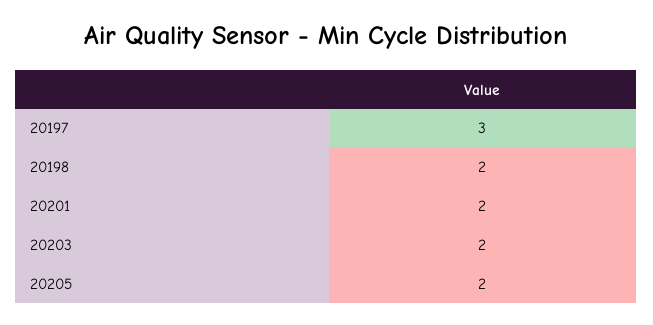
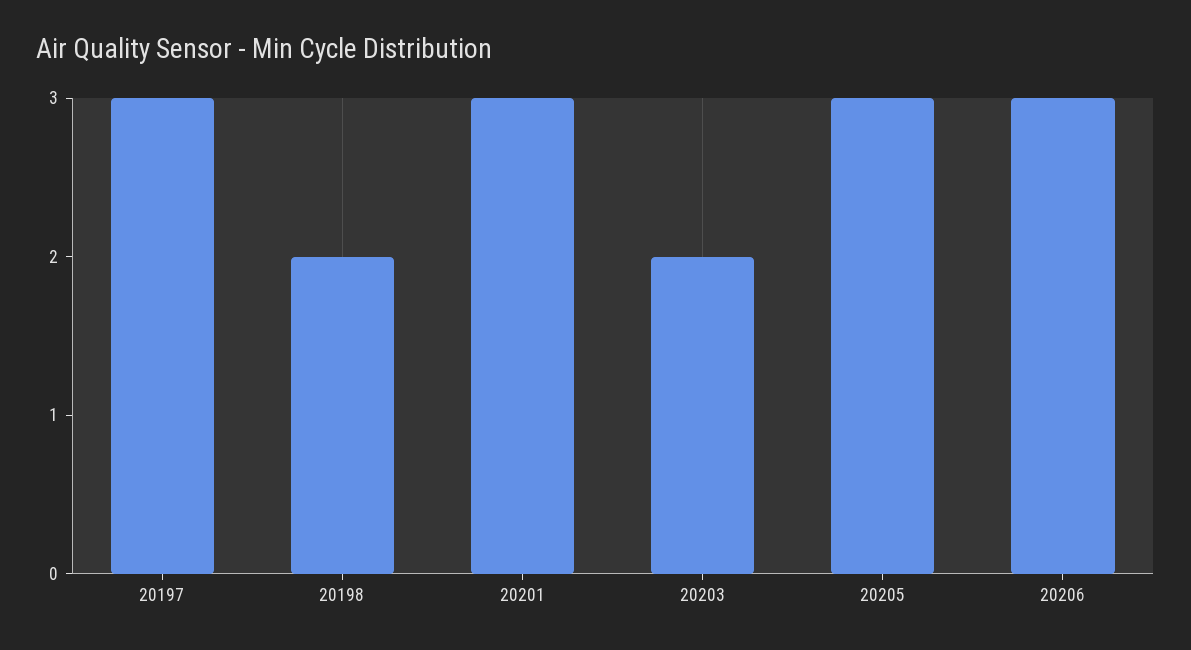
20201: 2 -> 3
20205: 2 -> 3
20206: none -> 3

